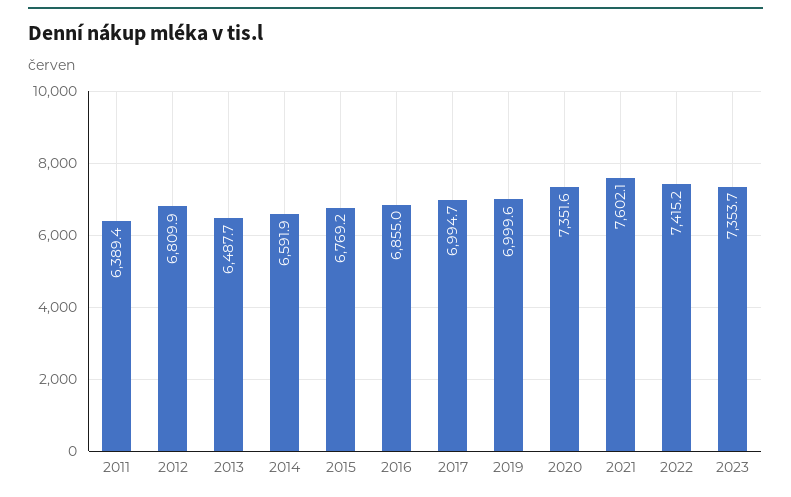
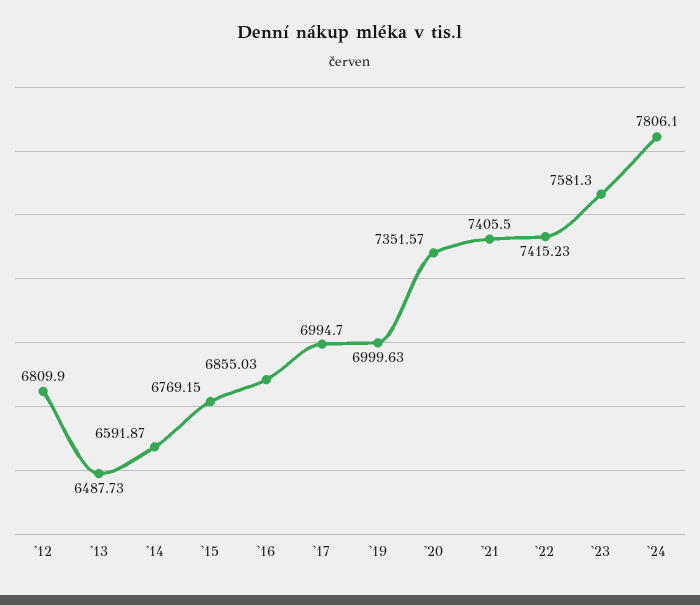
2011: 6389.4 -> none
2021: 7602.1 -> 7405.5
2023: 7353.7 -> 7581.3
'24: none -> 7806.1

